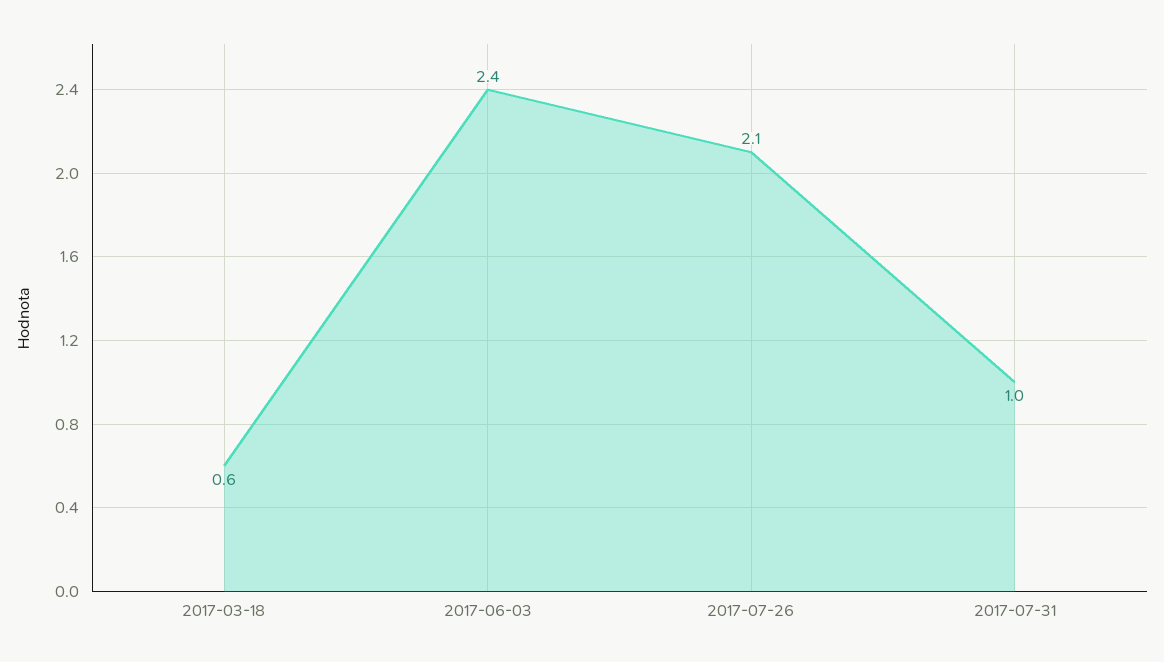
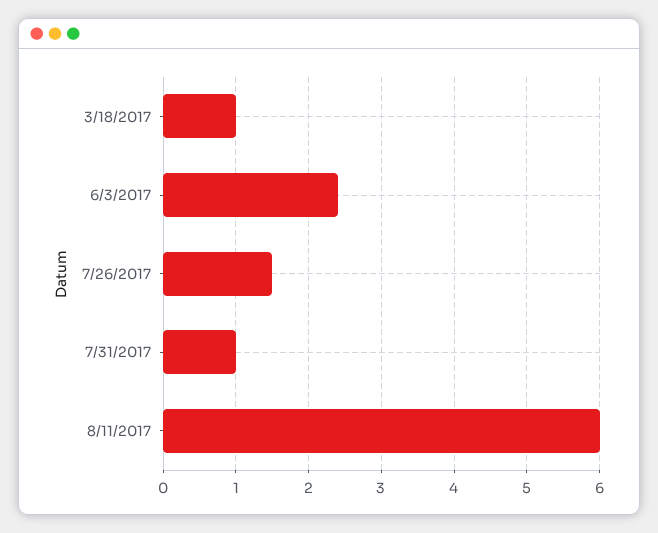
2017-03-18: 0.6 -> 1
2017-07-26: 2.1 -> 1.5
8/11/2017: none -> 6

